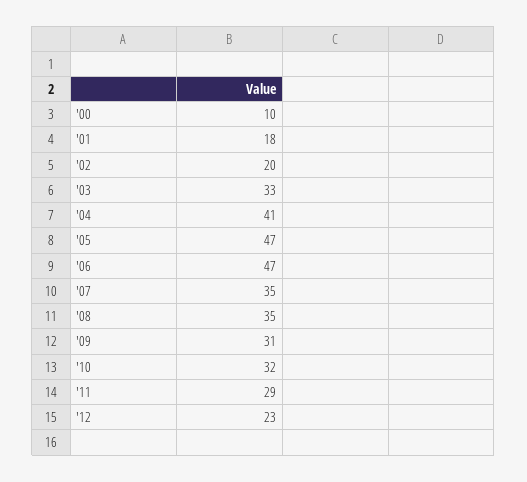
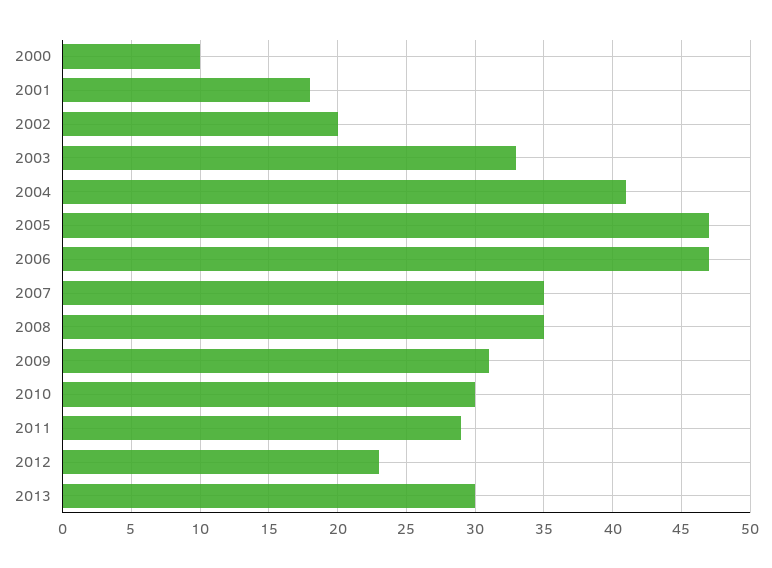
'10: 32 -> 30
2013: none -> 30

